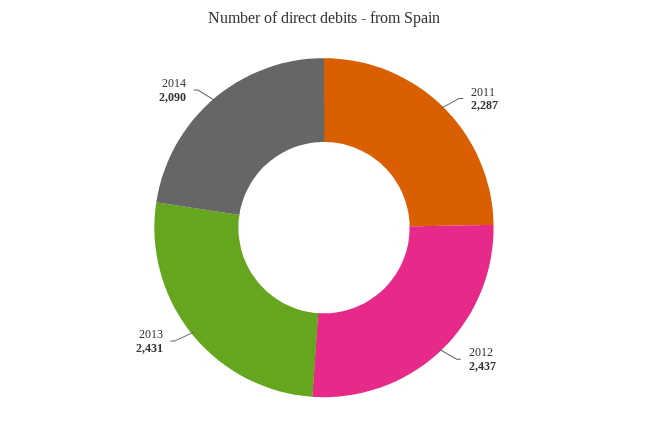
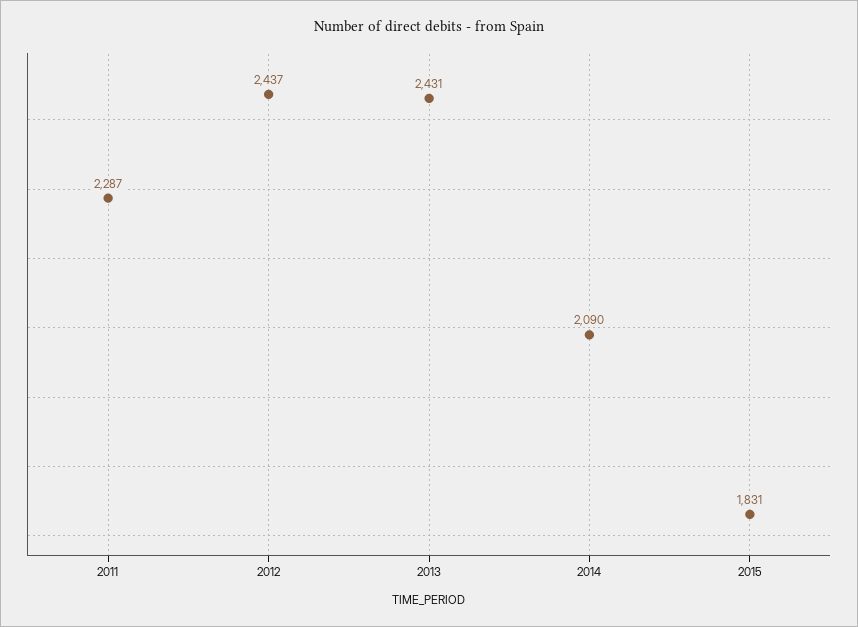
2015: none -> 1831

